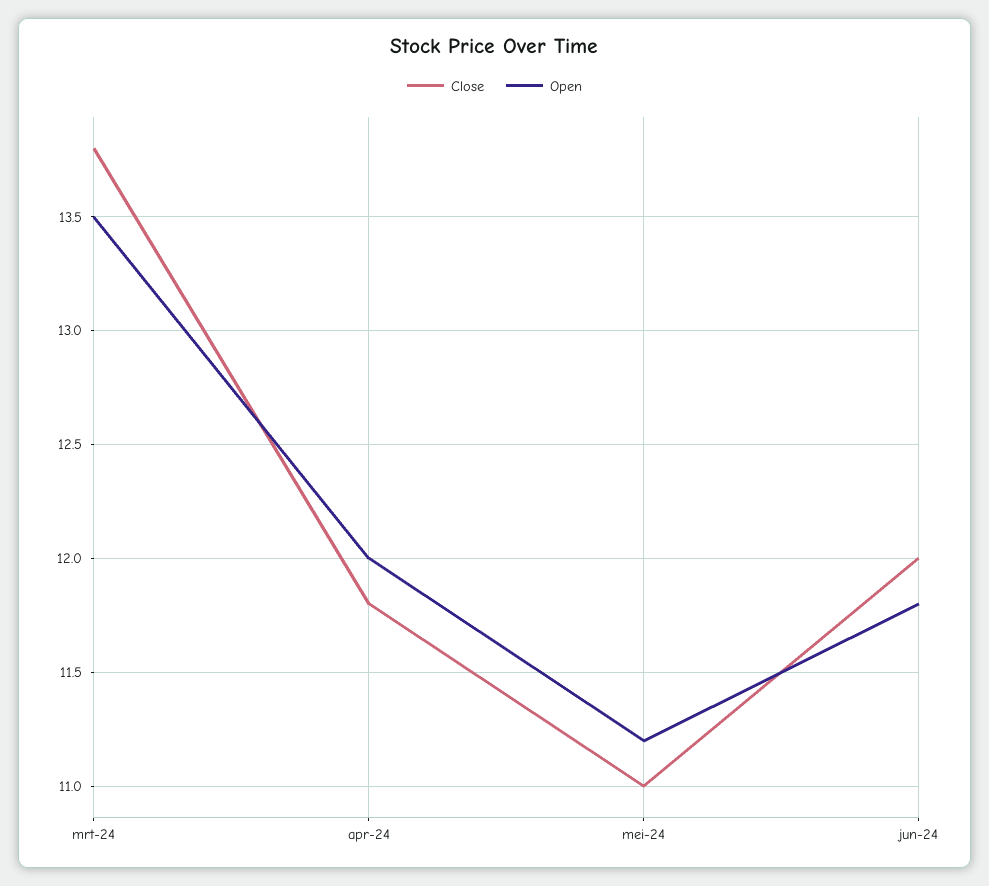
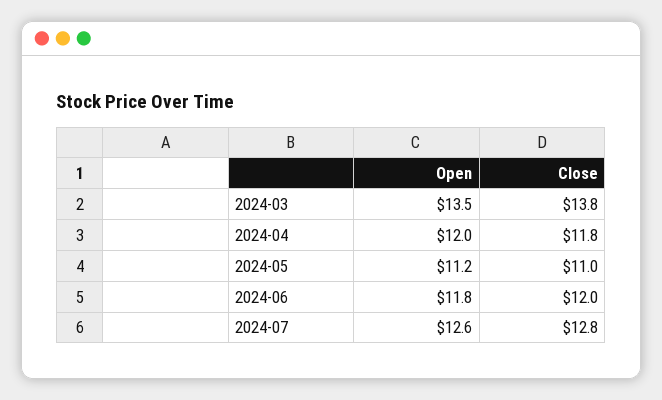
Open, 2024-07: none -> 12.6
Close, 2024-07: none -> 12.8

